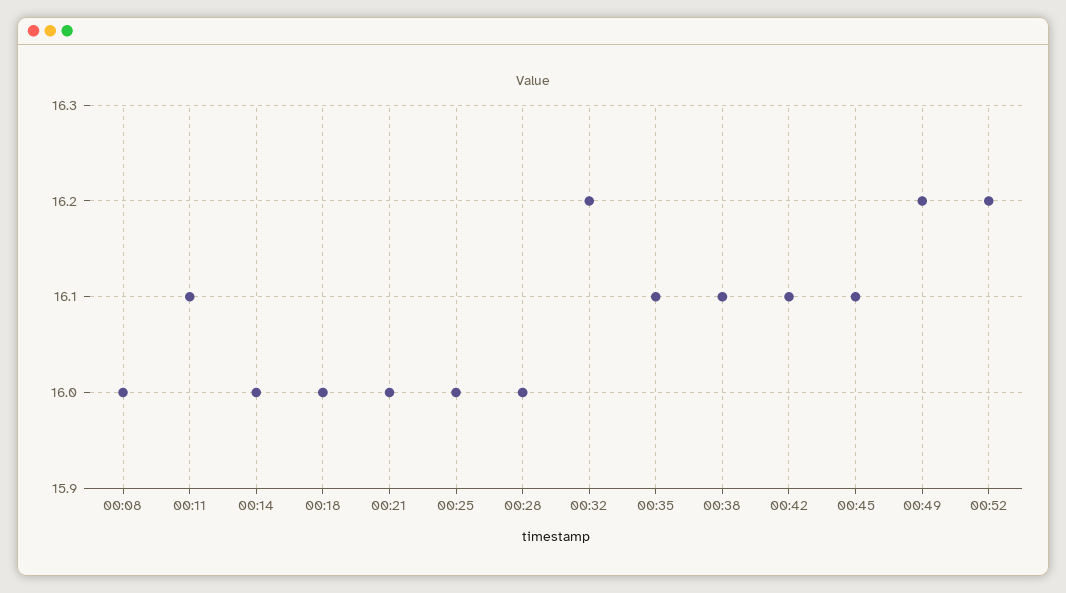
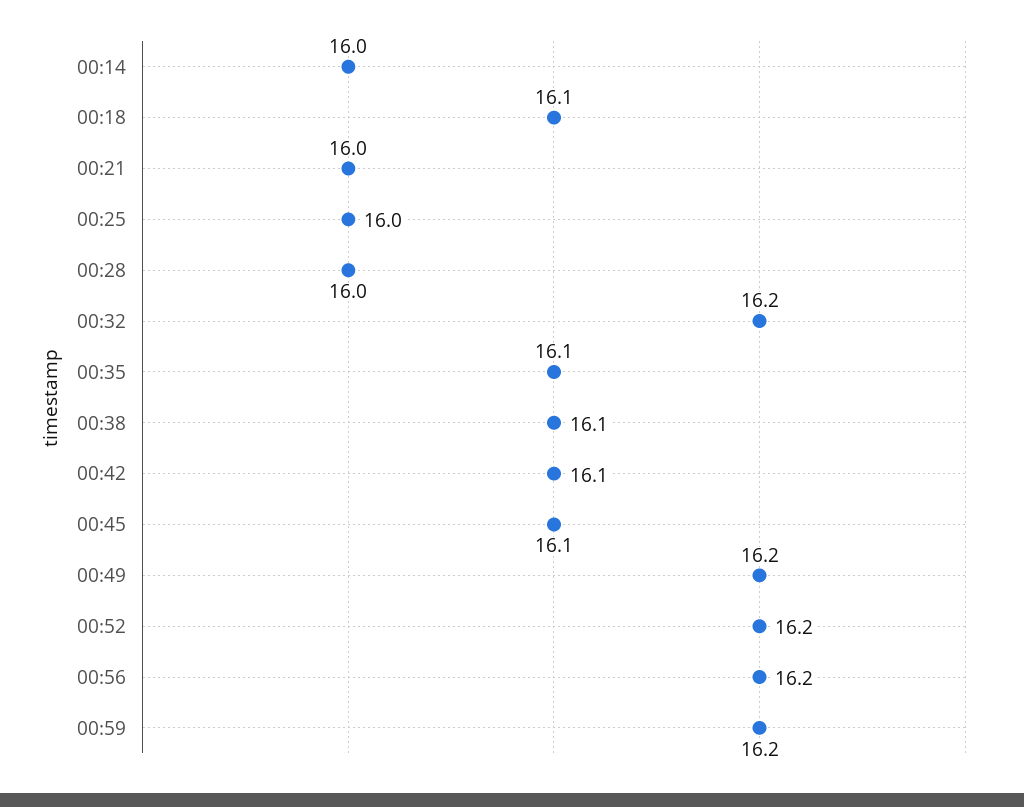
00:08: 16 -> none
00:11: 16.1 -> none
00:18: 16 -> 16.1
00:56: none -> 16.2
00:59: none -> 16.2

